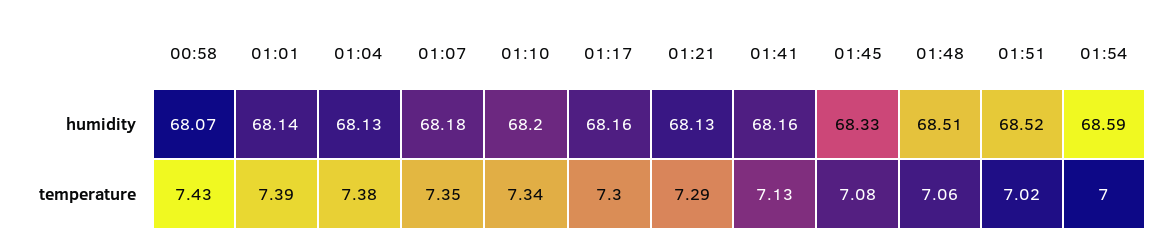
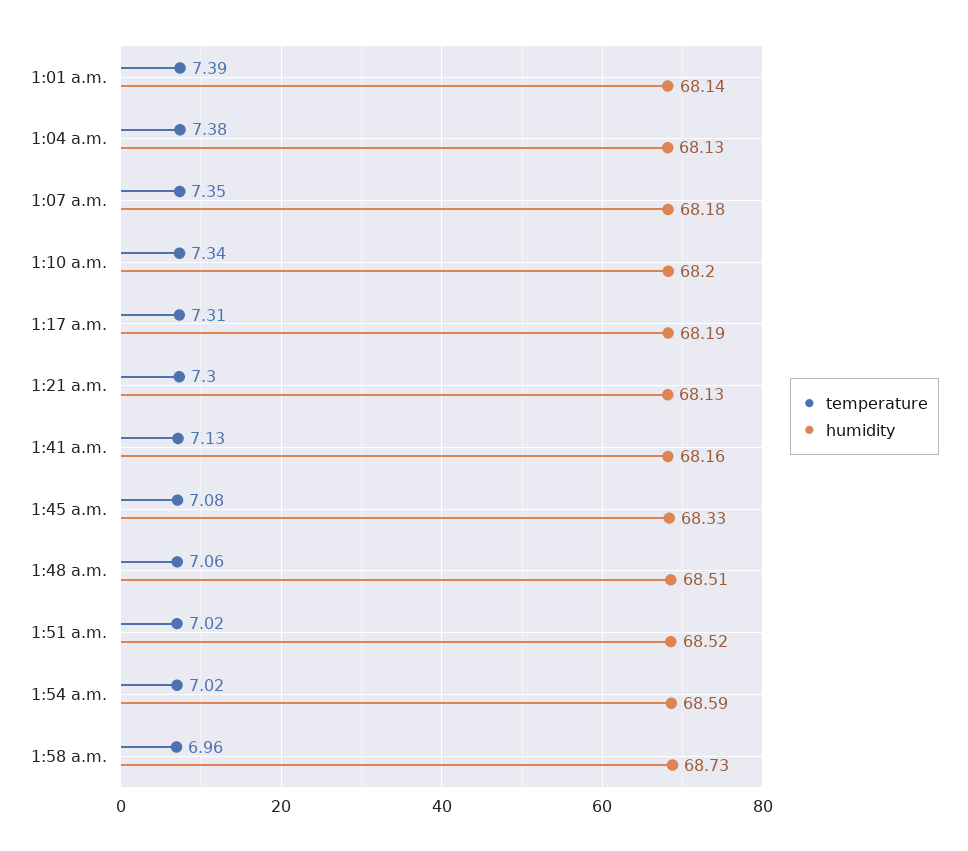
humidity, 00:58: 68.07 -> none
humidity, 01:17: 68.16 -> 68.19
temperature, 00:58: 7.43 -> none
temperature, 01:17: 7.3 -> 7.31
temperature, 01:21: 7.29 -> 7.3
temperature, 01:54: 7 -> 7.02
temperature, 1:58 a.m.: none -> 6.96
humidity, 1:58 a.m.: none -> 68.73

